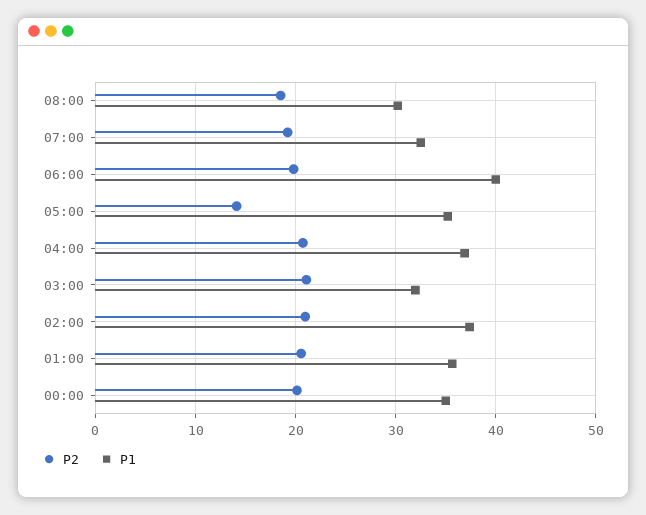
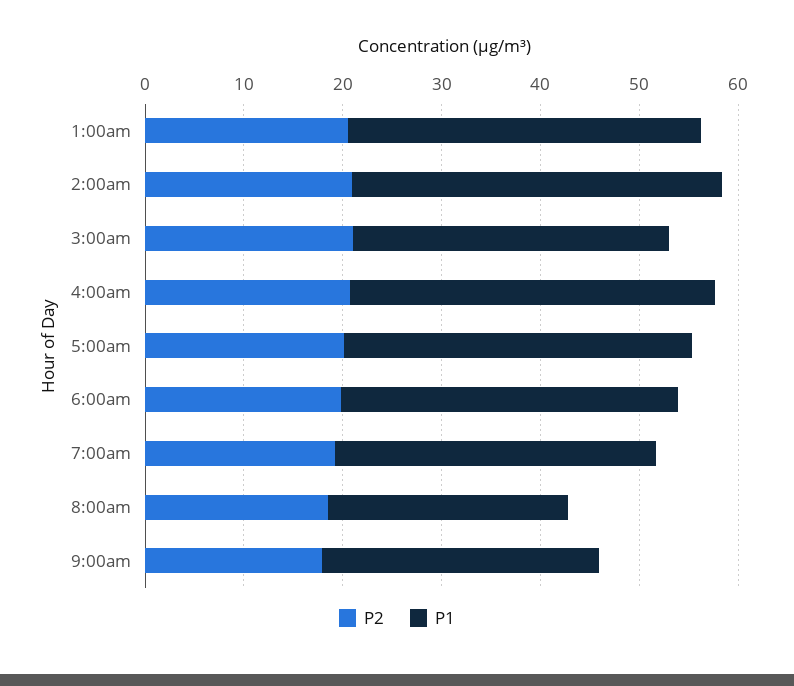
P1, 08:00: 30 -> 24
P1, 06:00: 40 -> 34
P2, 05:00: 14 -> 20
P2, 00:00: 20 -> none
P1, 00:00: 35 -> none
P2, 9:00am: none -> 18
P1, 9:00am: none -> 28

